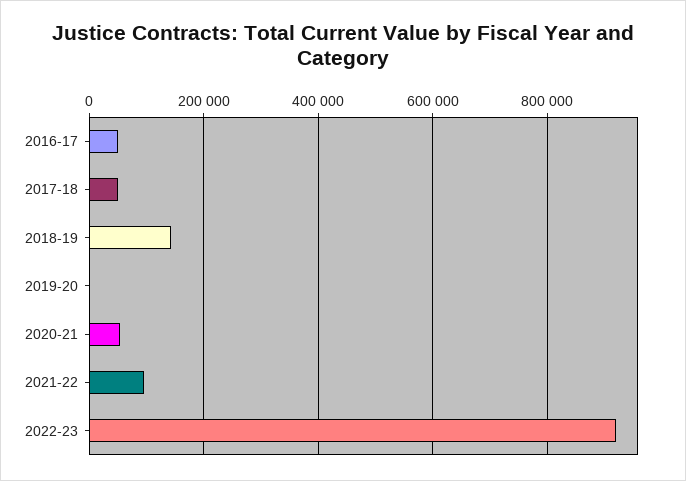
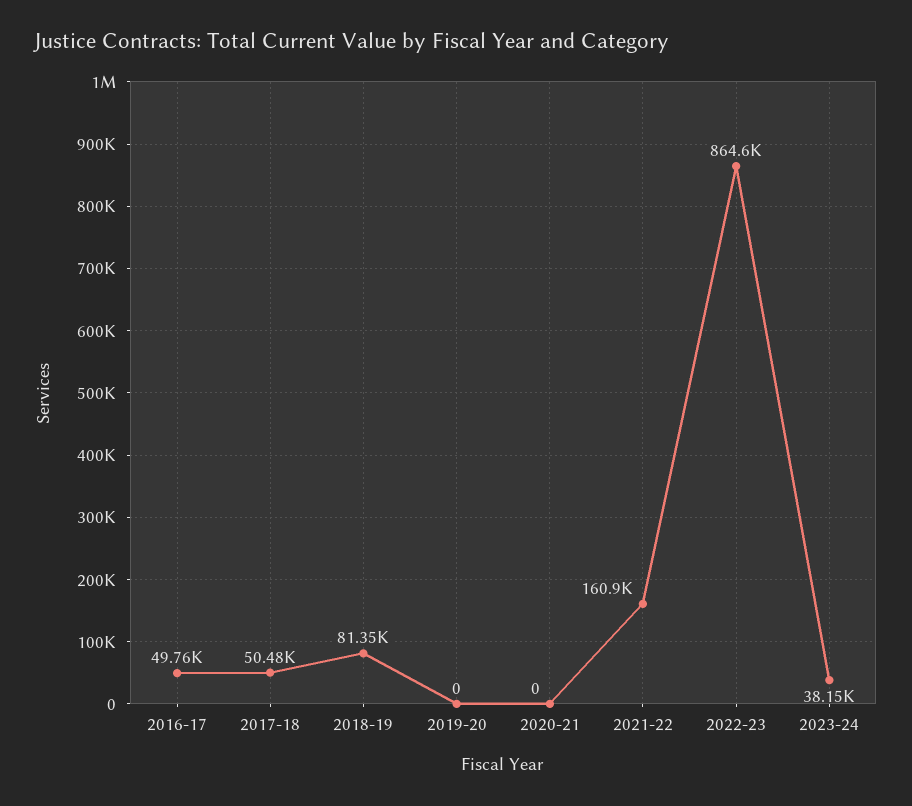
2018-19: 140000 -> 81350
2020-21: 60000 -> 0
2021-22: 100000 -> 160900
2022-23: 920000 -> 864600
2023-24: none -> 38150

